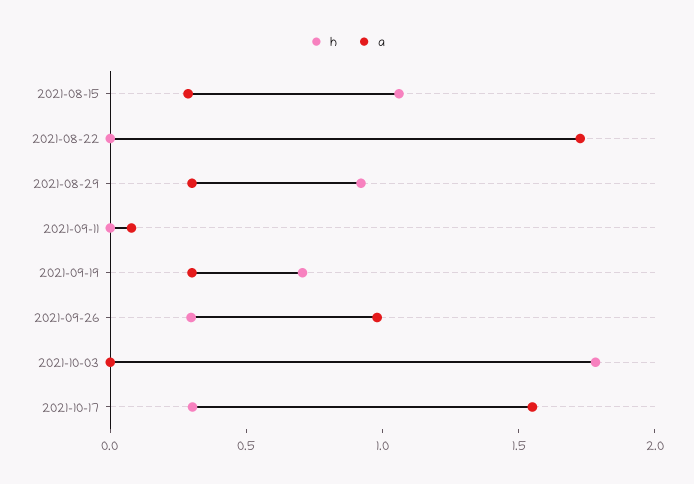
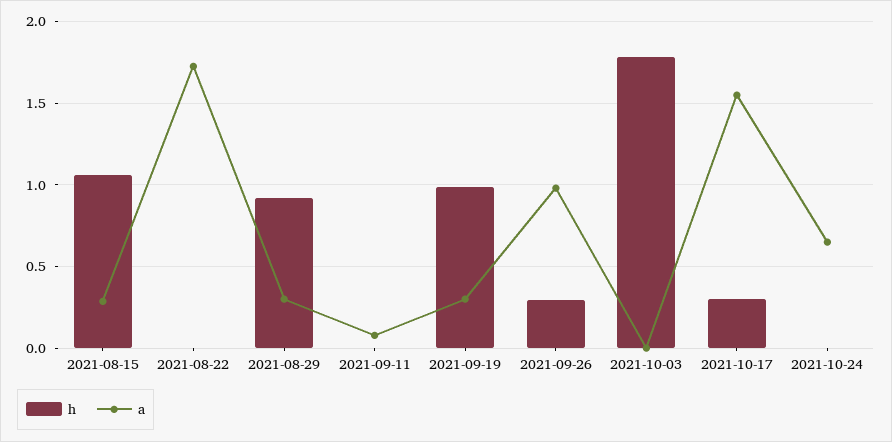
h, 2021-09-19: 0.7 -> 1
h, 2021-10-24: none -> 0
a, 2021-10-24: none -> 0.65

